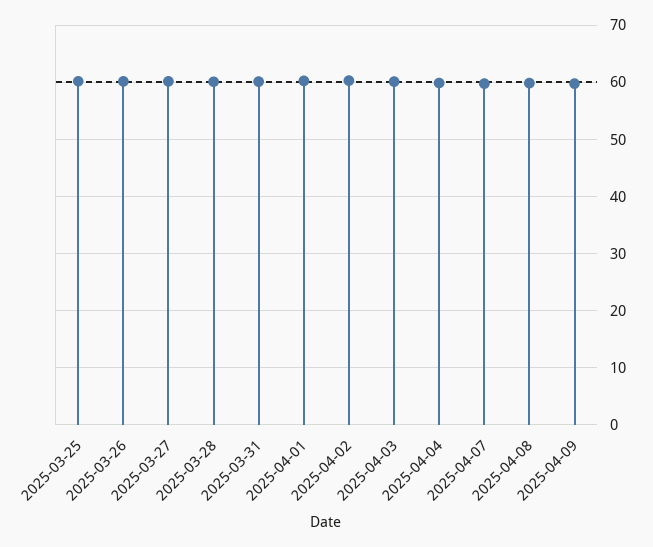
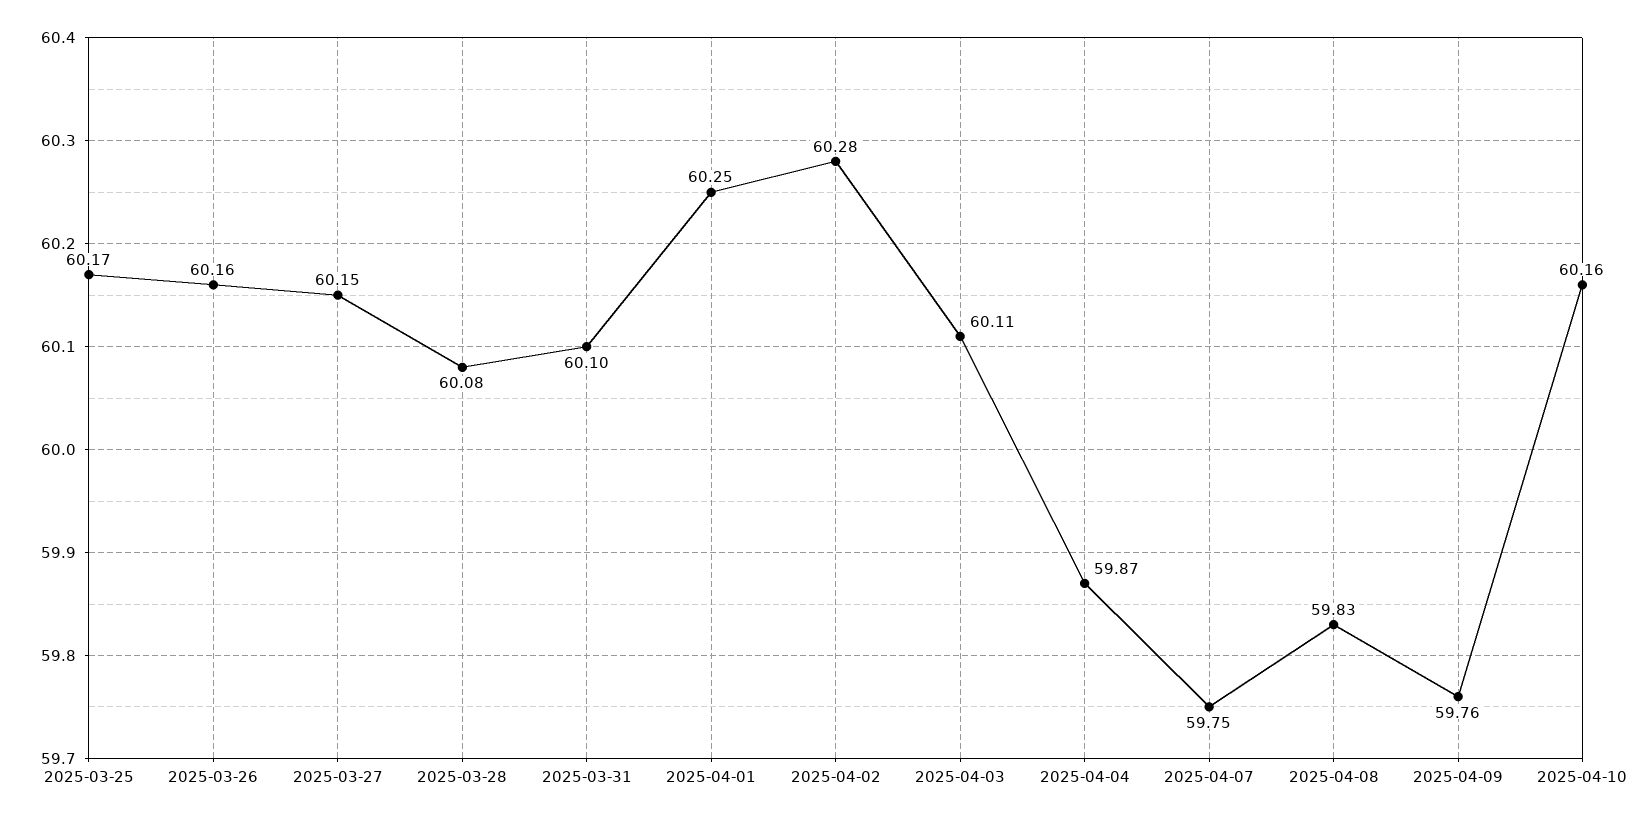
2025-04-10: none -> 60.16

